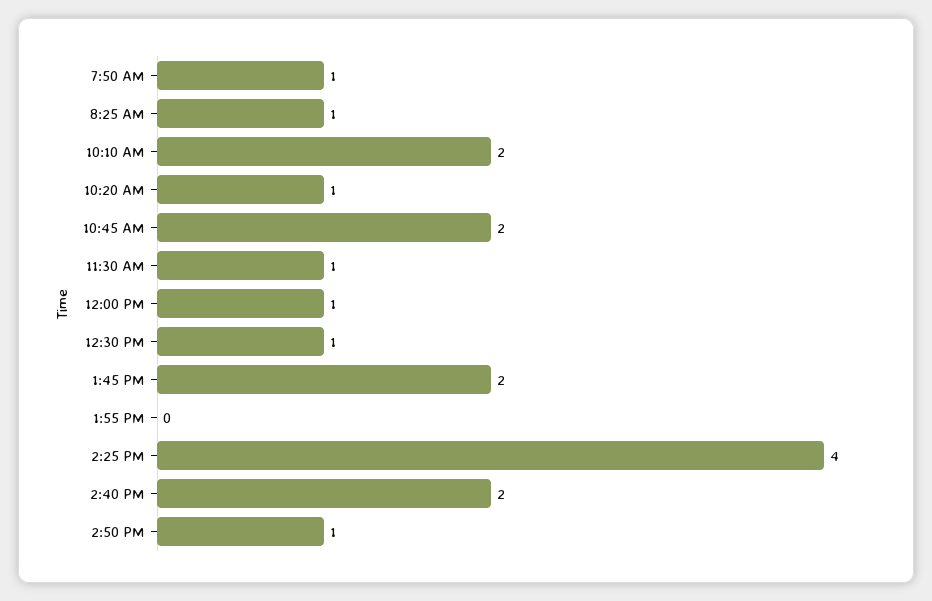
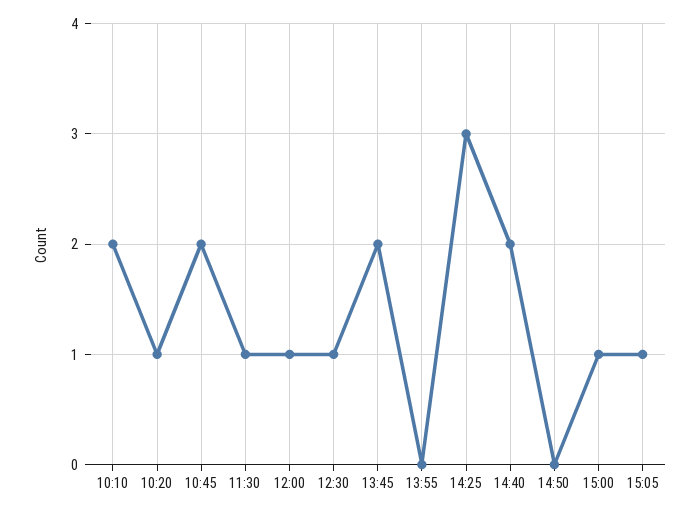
7:50 AM: 1 -> none
8:25 AM: 1 -> none
2:25 PM: 4 -> 3
2:50 PM: 1 -> 0
15:00: none -> 1
15:05: none -> 1

